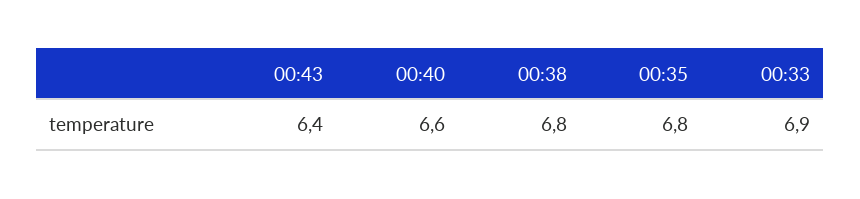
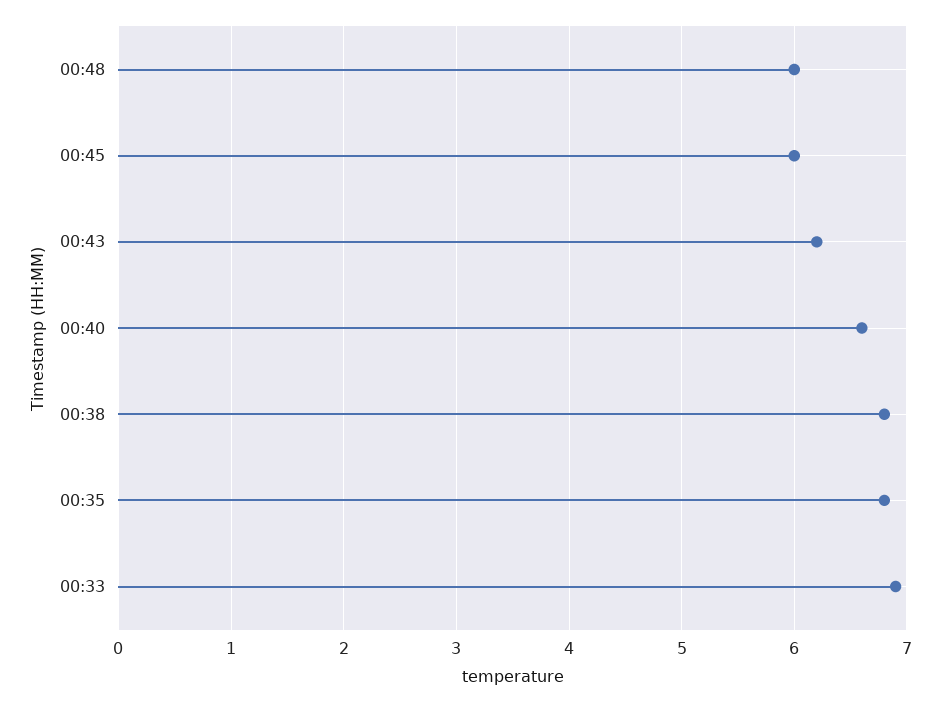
00:43: 6.4 -> 6.2
00:48: none -> 6
00:45: none -> 6

